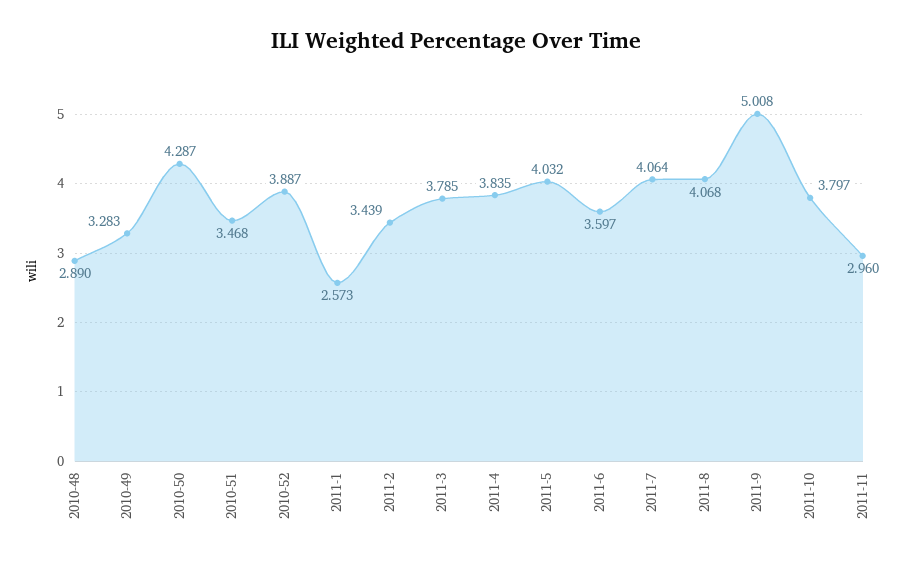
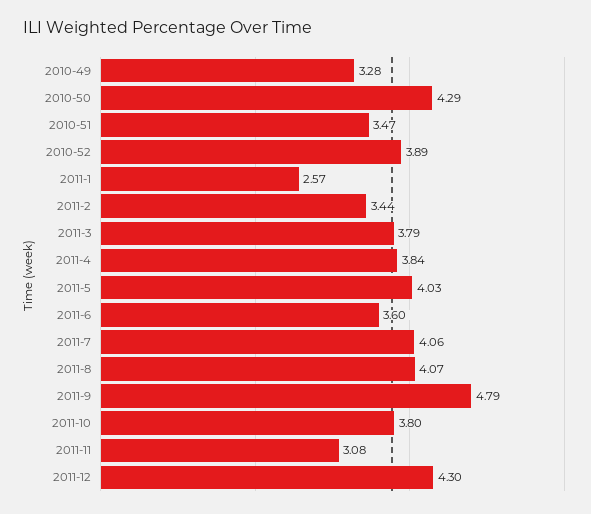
2010-48: 2.89 -> none
2011-9: 5.008 -> 4.79
2011-11: 2.96 -> 3.08
2011-12: none -> 4.3

